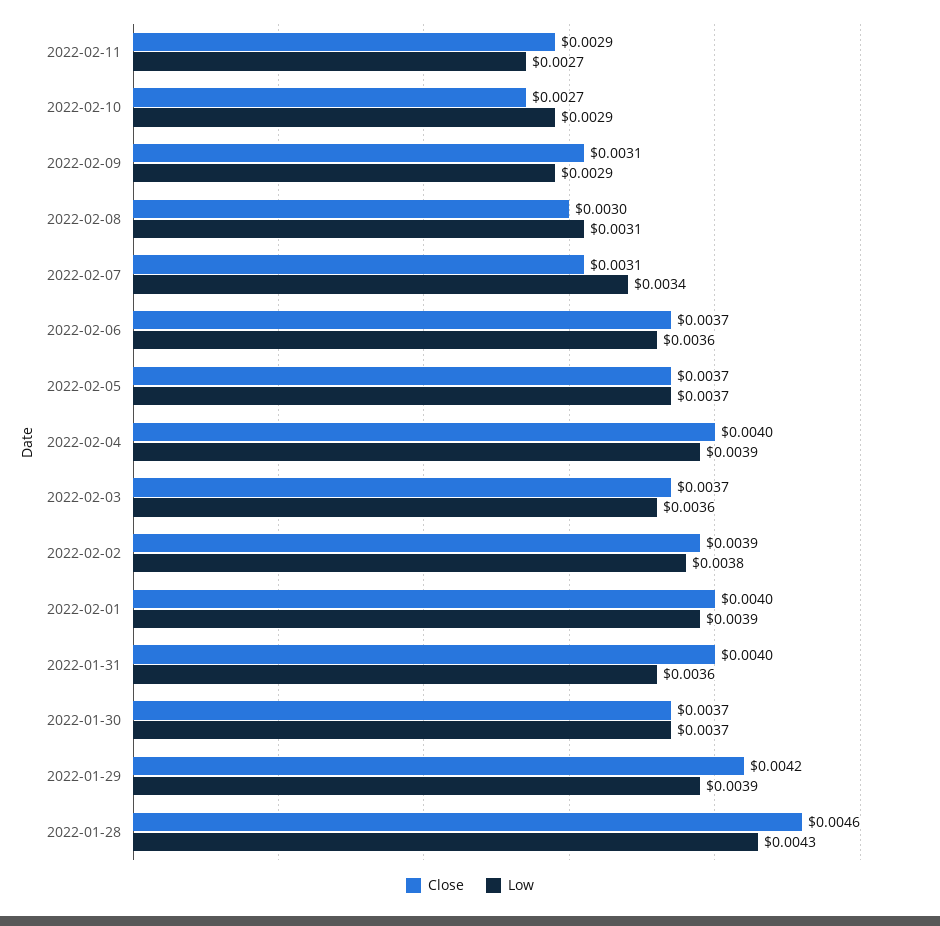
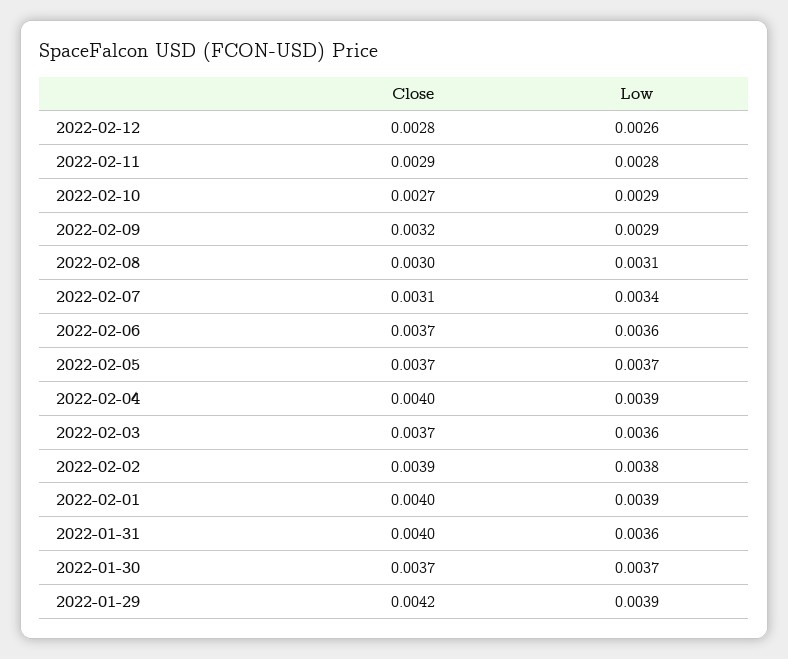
Low, 2022-02-11: 0.0027 -> 0.0028
Close, 2022-02-09: 0.0031 -> 0.0032
Close, 2022-01-28: 0.0046 -> none
Low, 2022-01-28: 0.0043 -> none
Close, 2022-02-12: none -> 0.0028
Low, 2022-02-12: none -> 0.0026

